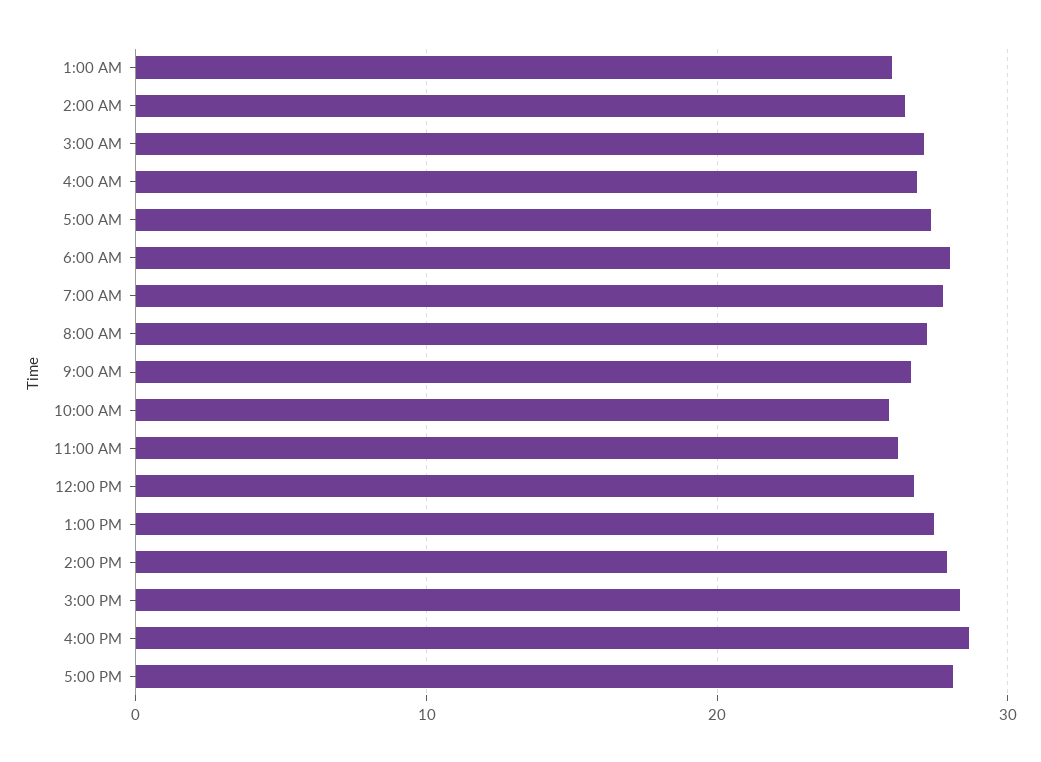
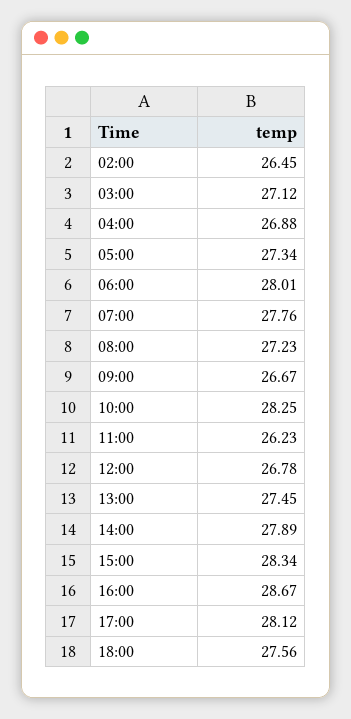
1:00 AM: 26 -> none
10:00 AM: 26 -> 28.25
18:00: none -> 27.56

